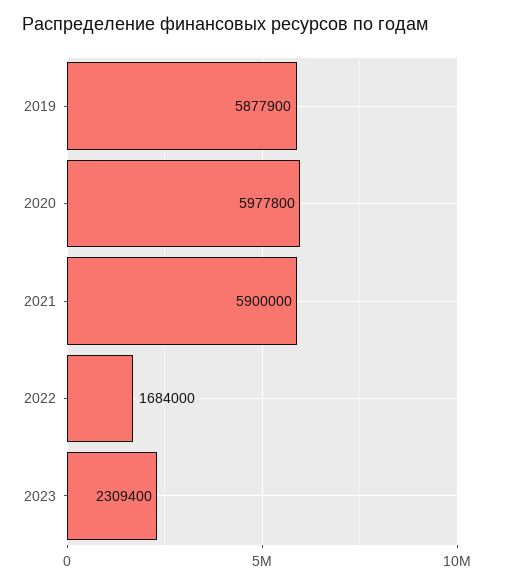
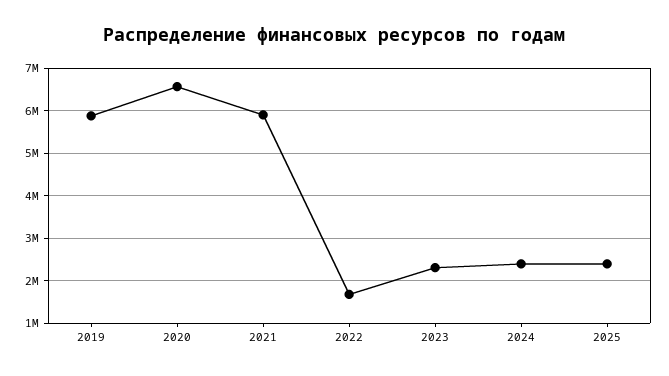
2020: 5977800 -> 6600000
2024: none -> 2400000
2025: none -> 2400000

